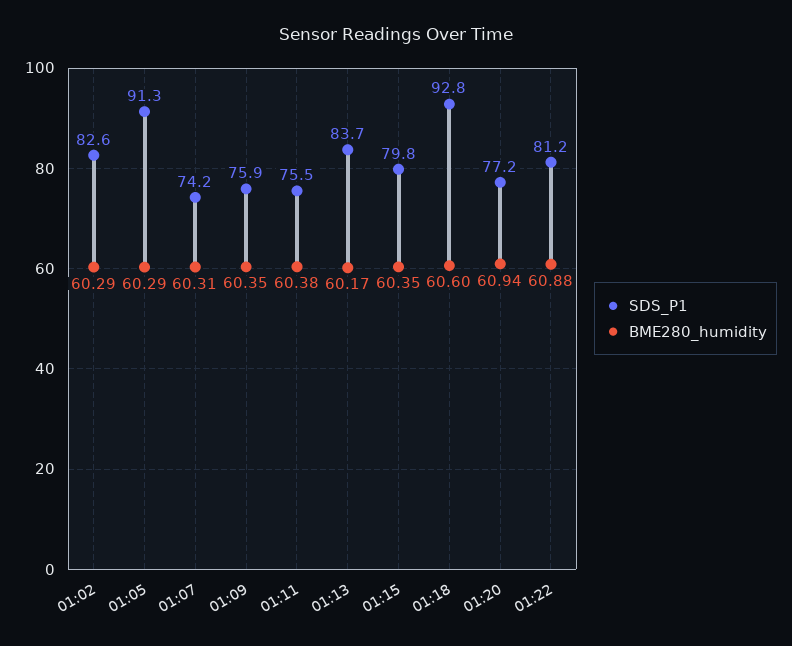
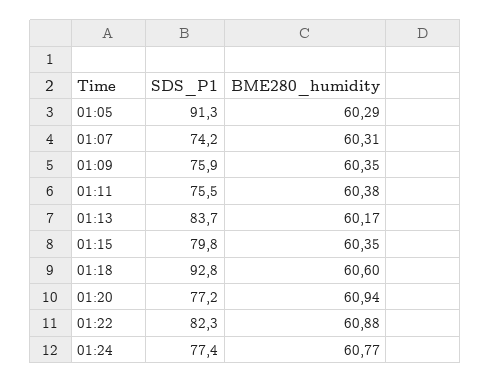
SDS_P1, 01:02: 82.6 -> none
BME280_humidity, 01:02: 60.29 -> none
SDS_P1, 01:22: 81.2 -> 82.3
SDS_P1, 01:24: none -> 77.4
BME280_humidity, 01:24: none -> 60.77

